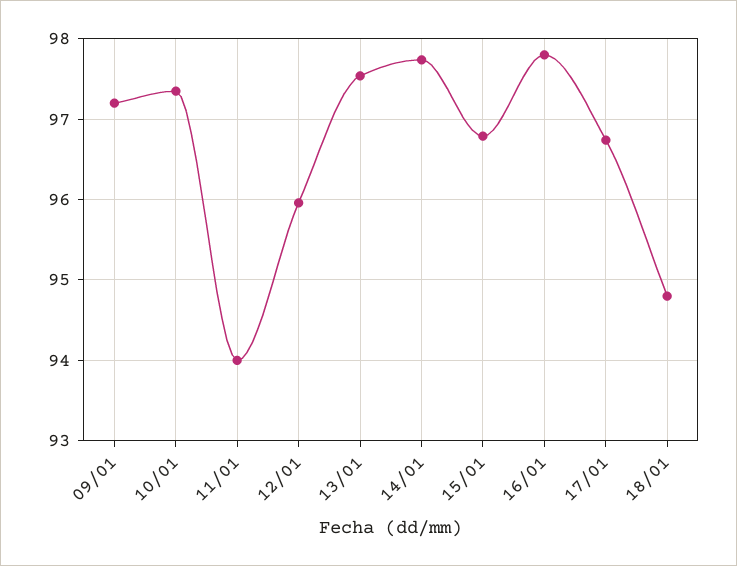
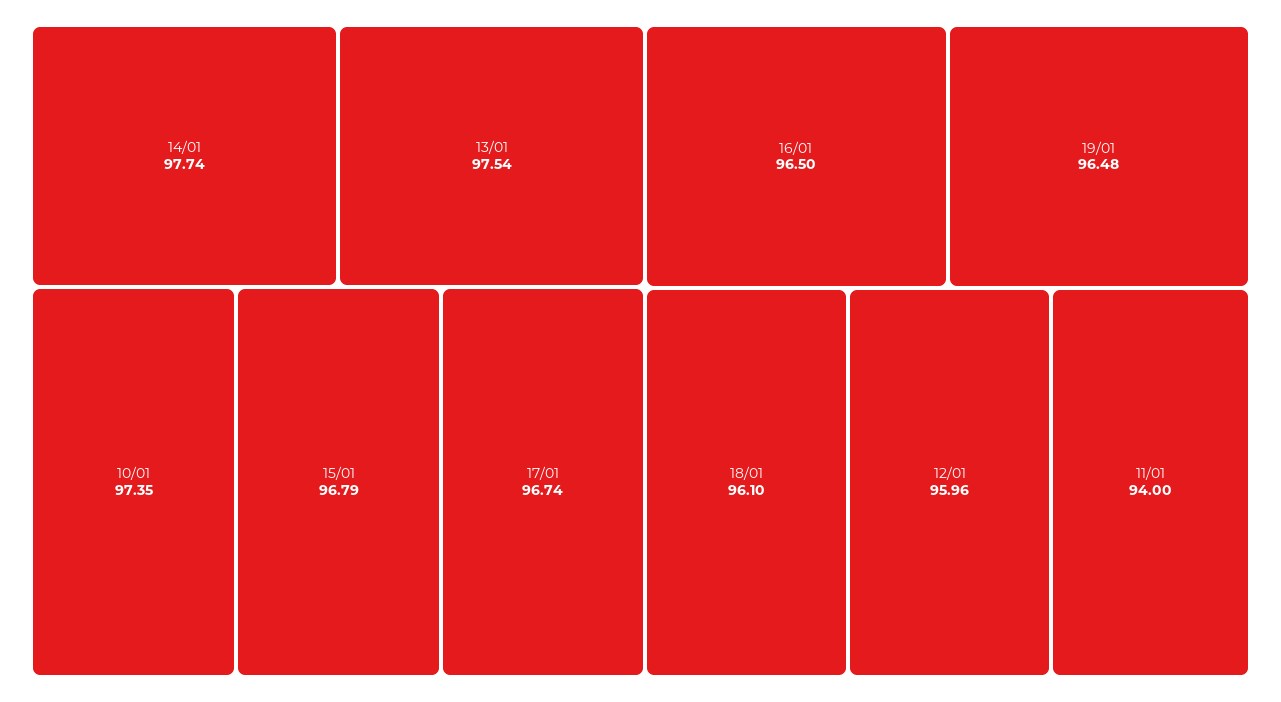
09/01: 97.2 -> none
16/01: 97.8 -> 96.5
18/01: 94.8 -> 96.1
19/01: none -> 96.48

